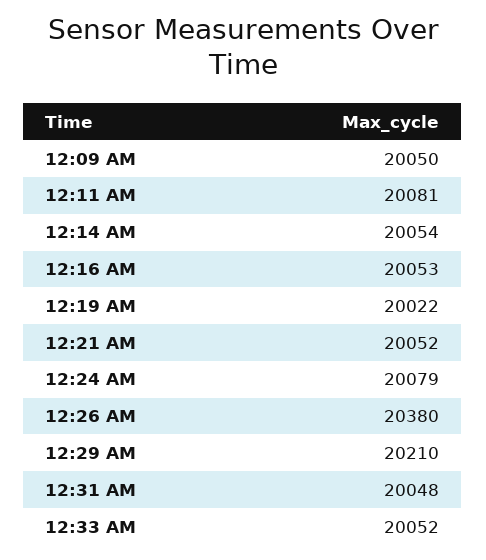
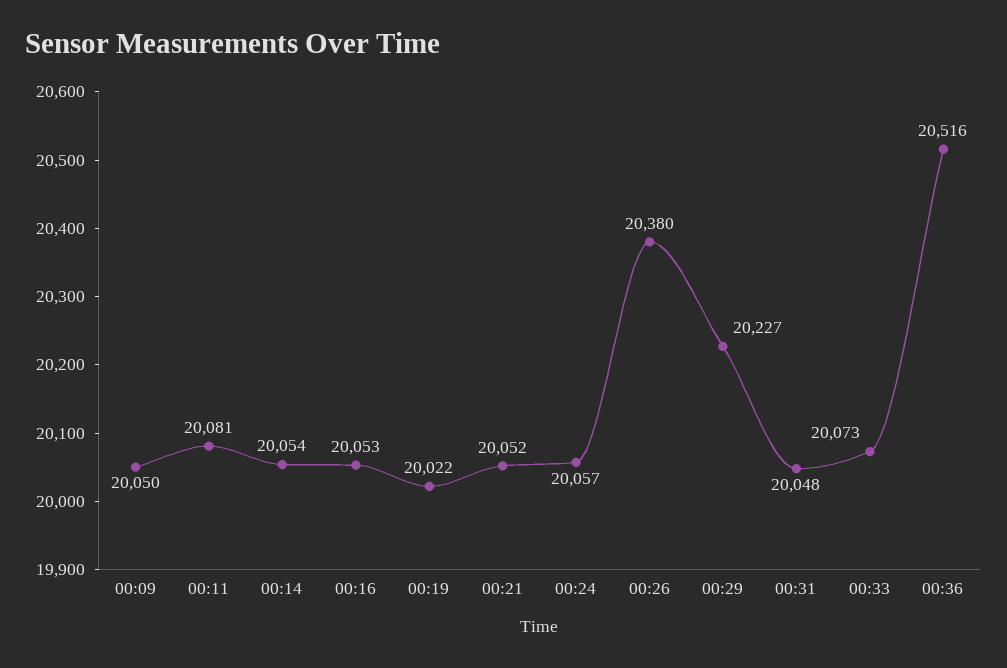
12:24 AM: 20079 -> 20057
12:29 AM: 20210 -> 20227
12:33 AM: 20052 -> 20073
00:36: none -> 20516

